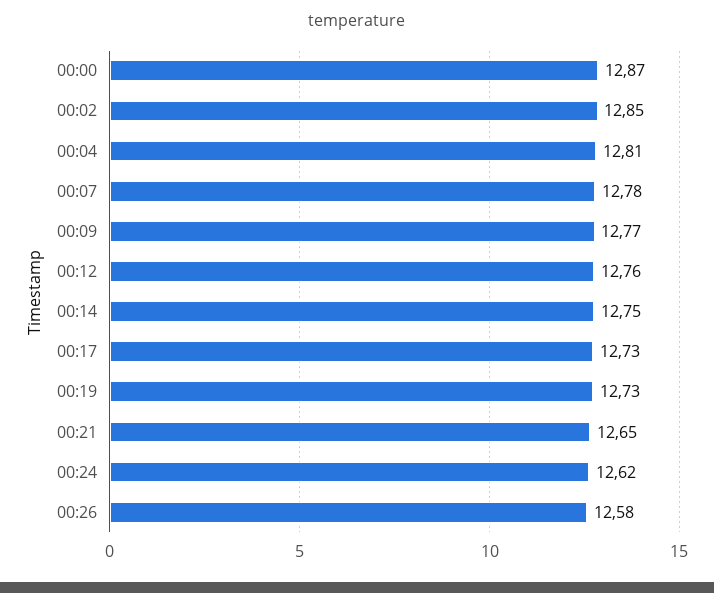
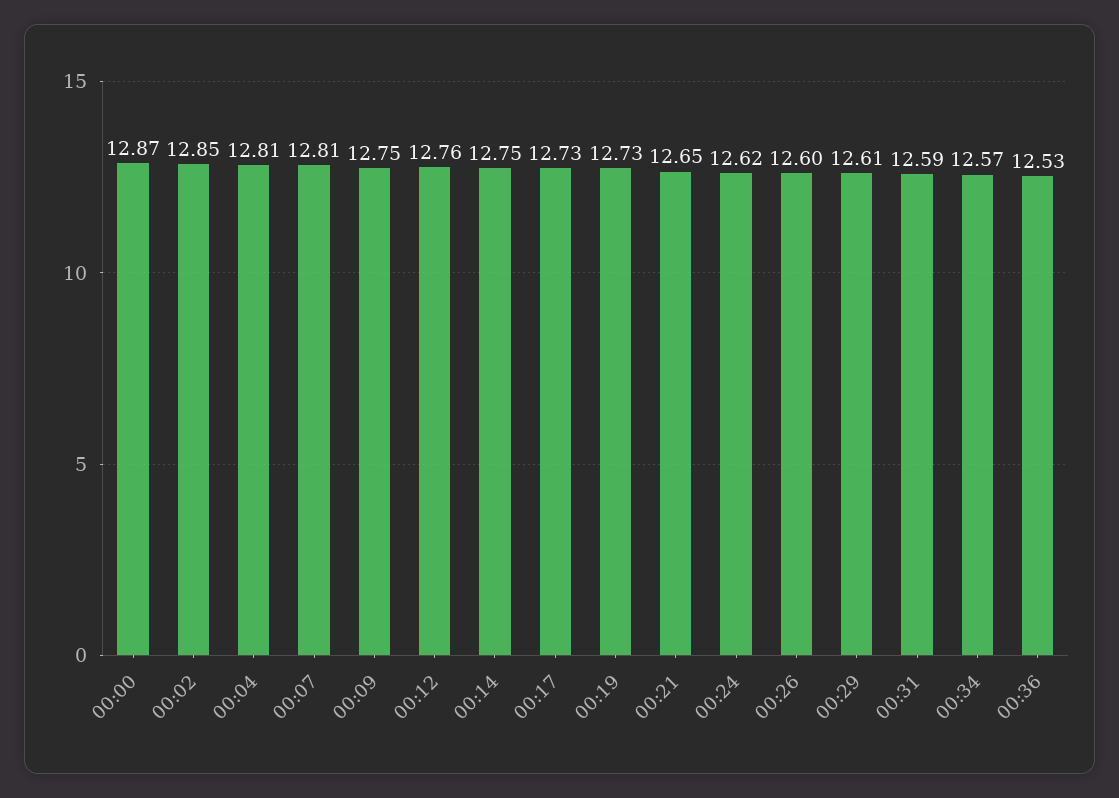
00:07: 12.78 -> 12.81
00:09: 12.77 -> 12.75
00:26: 12.58 -> 12.6
00:29: none -> 12.61
00:31: none -> 12.59
00:34: none -> 12.57
00:36: none -> 12.53

